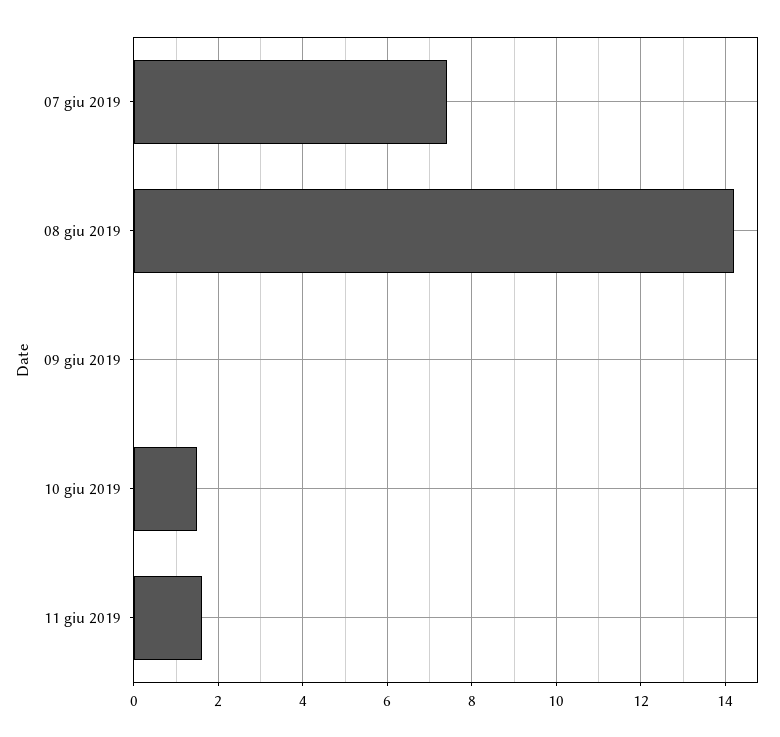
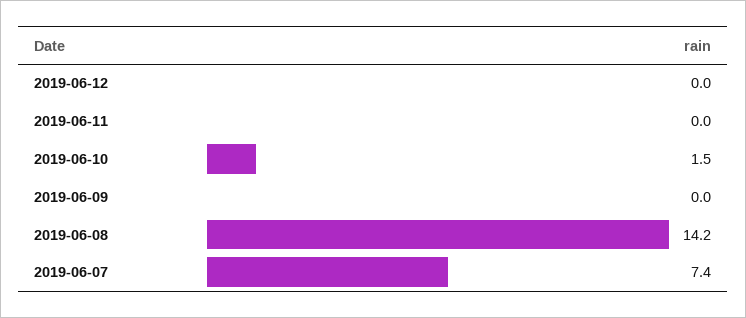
11 giu 2019: 1.5 -> 0
2019-06-12: none -> 0

